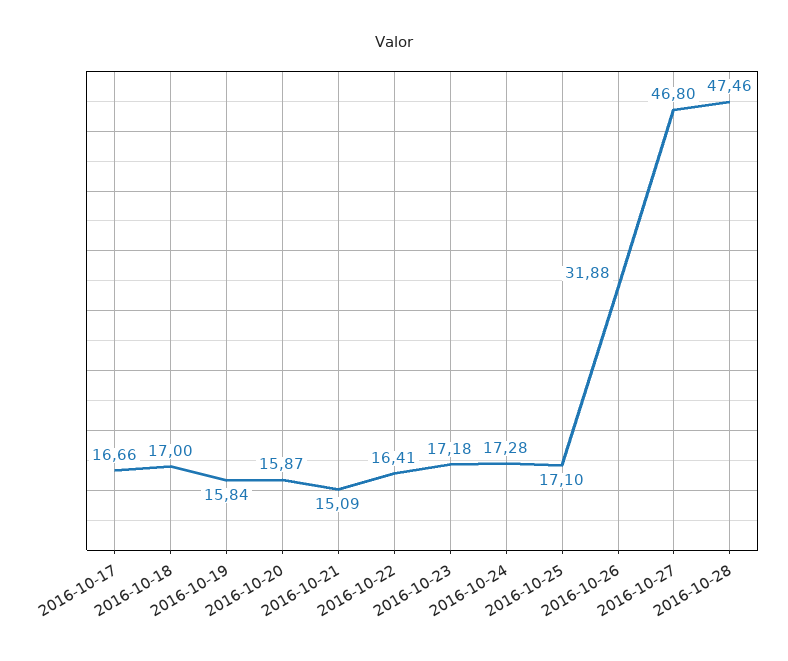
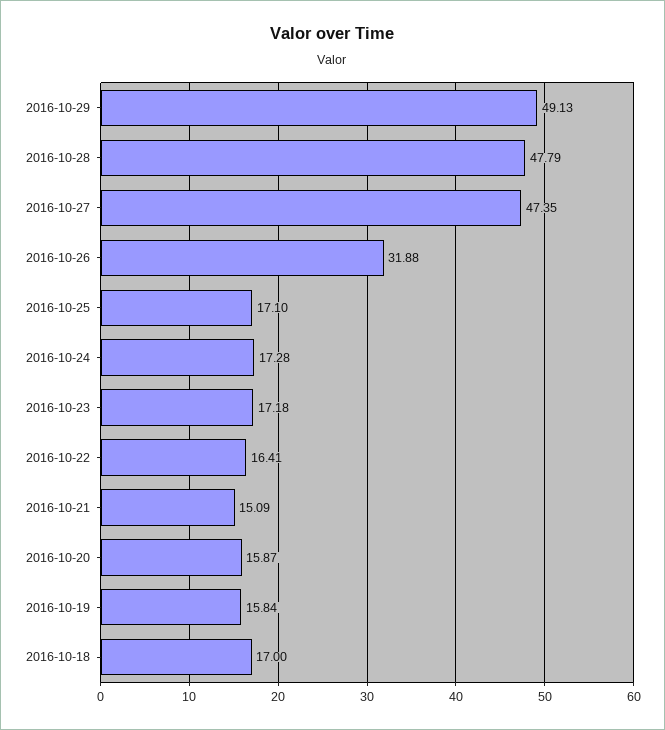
2016-10-17: 16.66 -> none
2016-10-27: 46.8 -> 47.35
2016-10-28: 47.46 -> 47.79
2016-10-29: none -> 49.13

